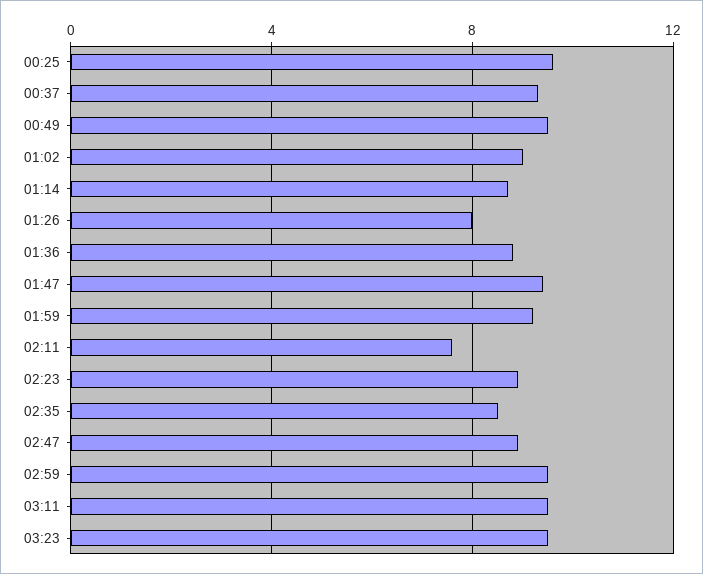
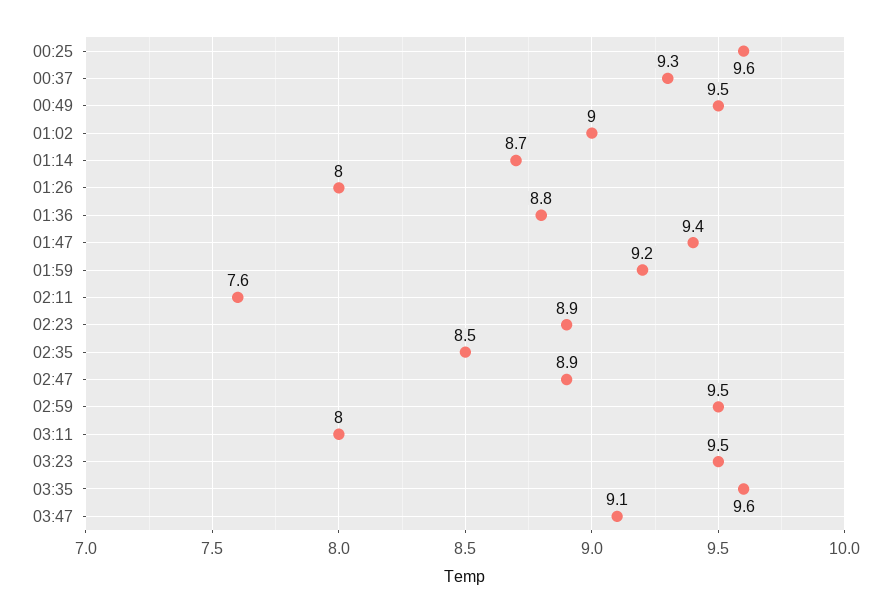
03:11: 9.5 -> 8
03:35: none -> 9.6
03:47: none -> 9.1

